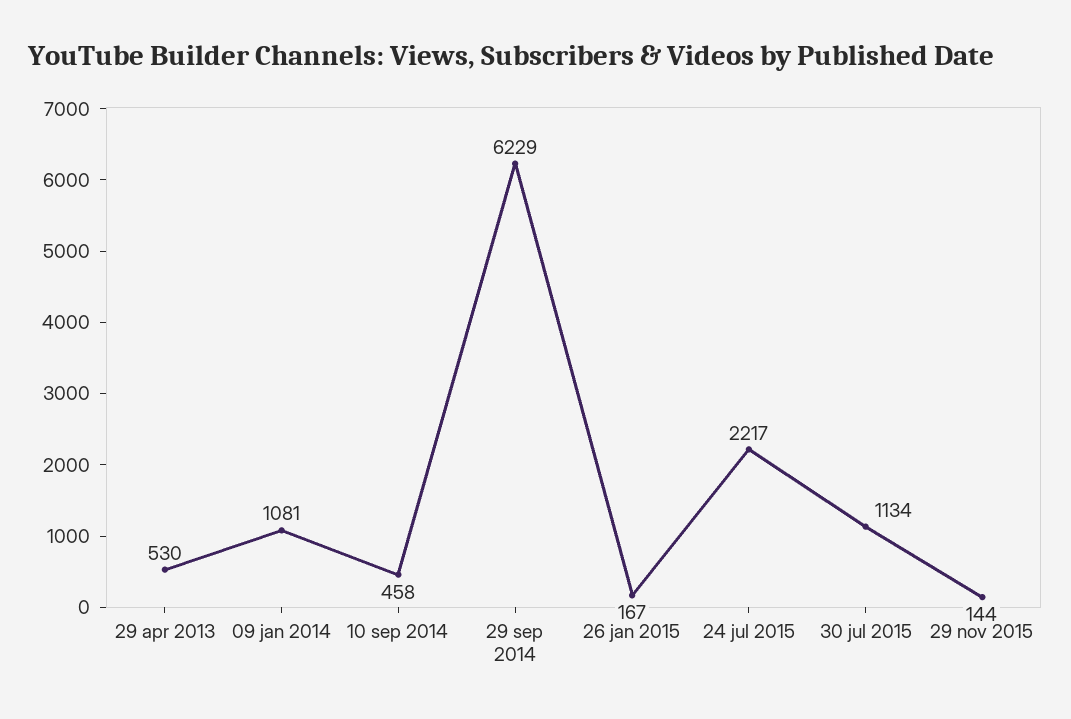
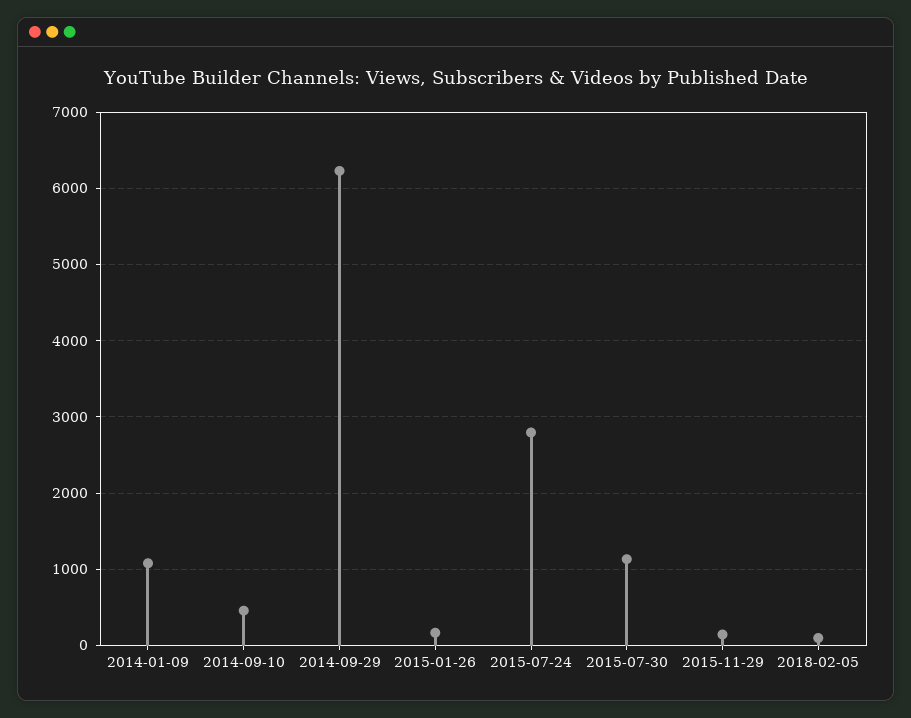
29 apr 2013: 530 -> none
24 jul 2015: 2217 -> 2800
2018-02-05: none -> 100

